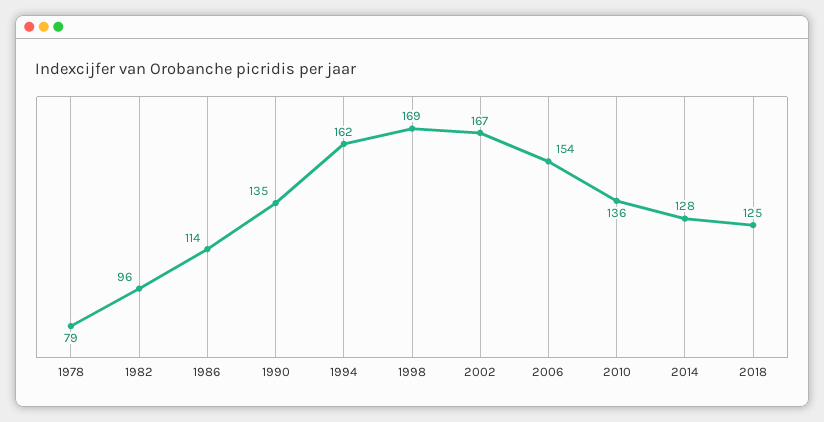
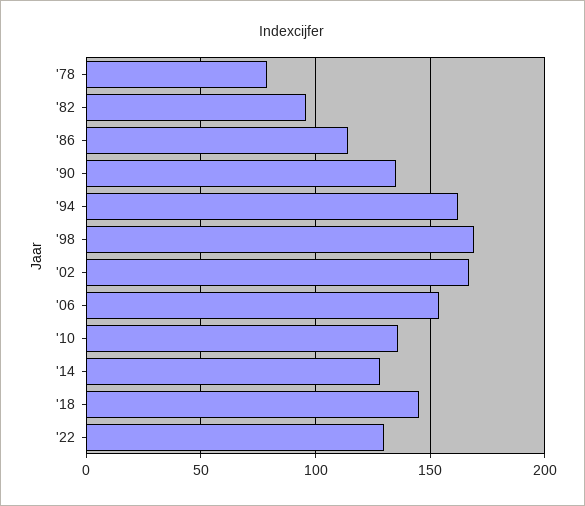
2018: 125 -> 145
'22: none -> 130

